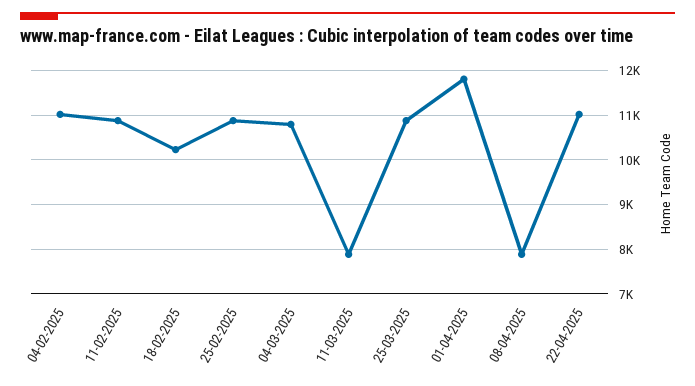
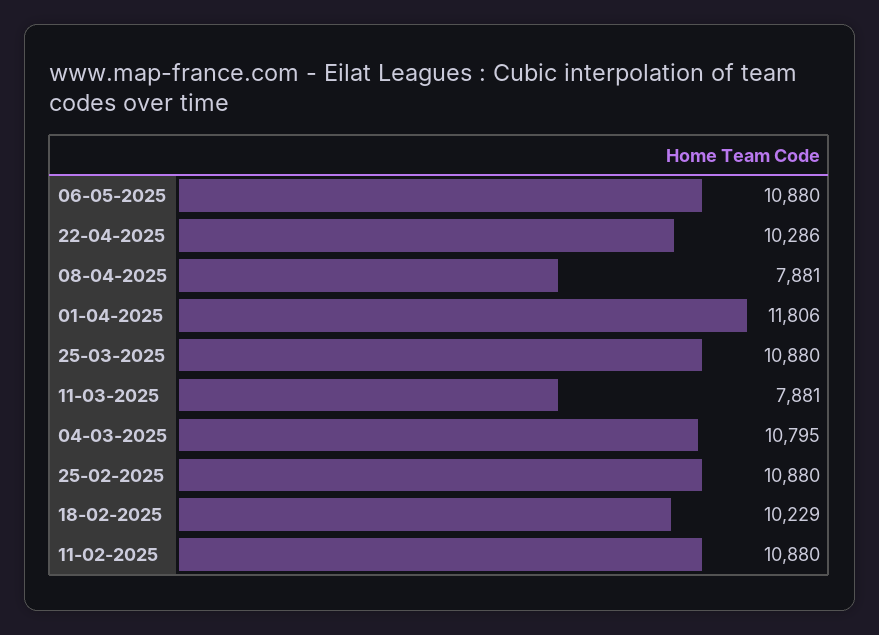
04-02-2025: 11000 -> none
22-04-2025: 11000 -> 10286
06-05-2025: none -> 10880

